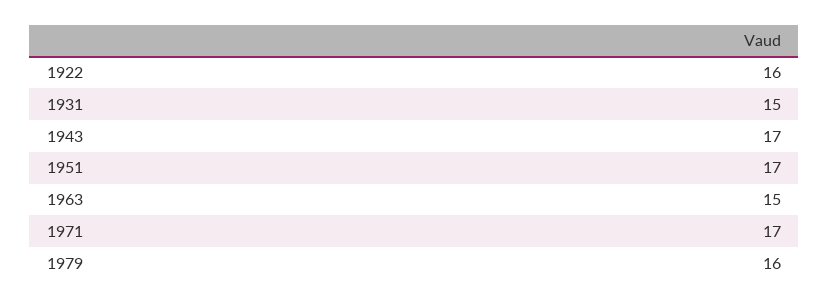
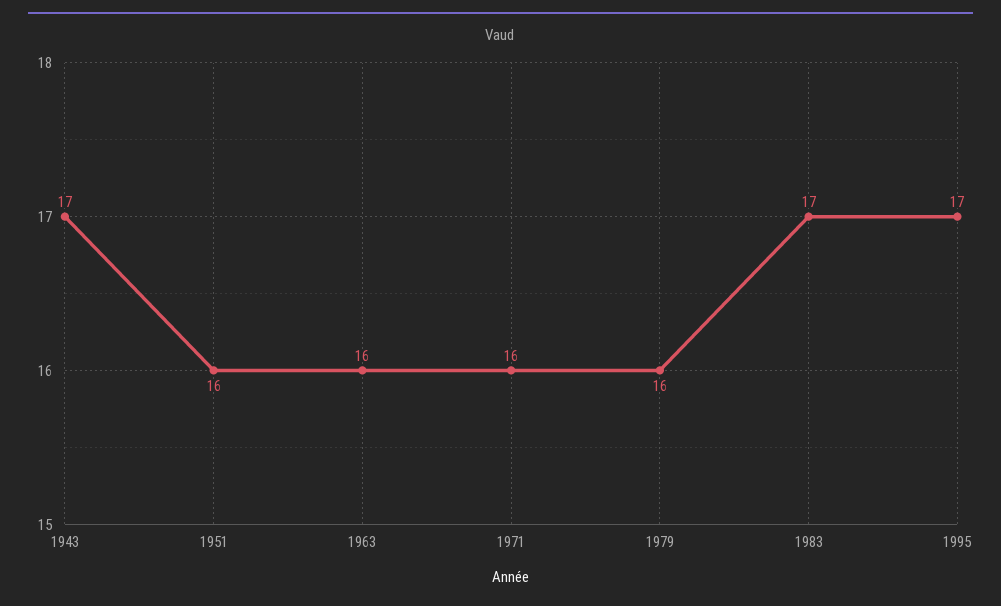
1922: 16 -> none
1931: 15 -> none
1951: 17 -> 16
1963: 15 -> 16
1971: 17 -> 16
1983: none -> 17
1995: none -> 17

